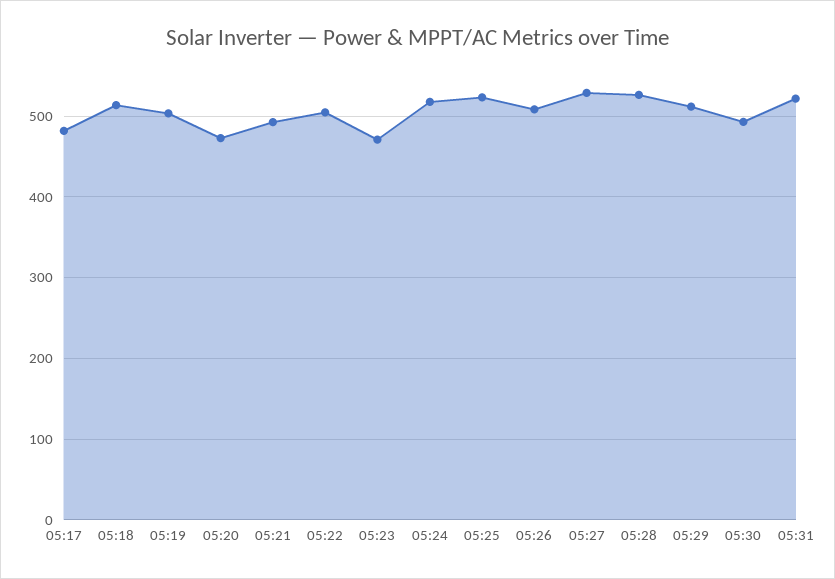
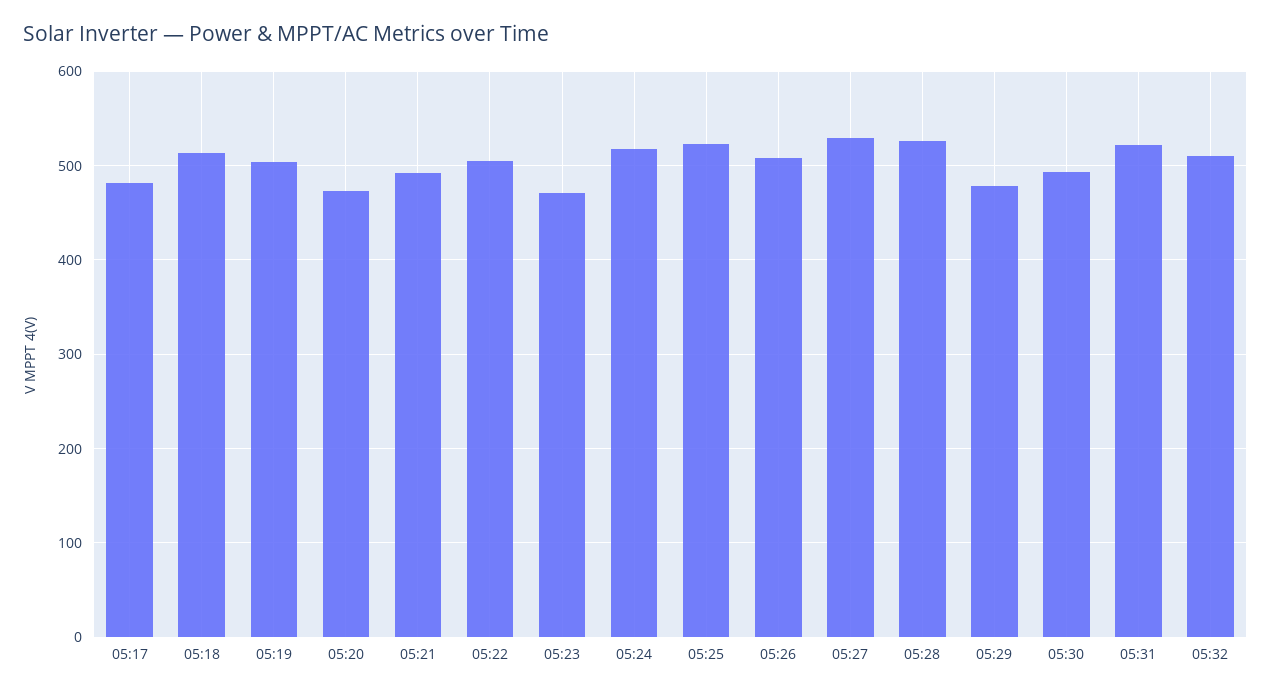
05:29: 510 -> 480
05:32: none -> 510

